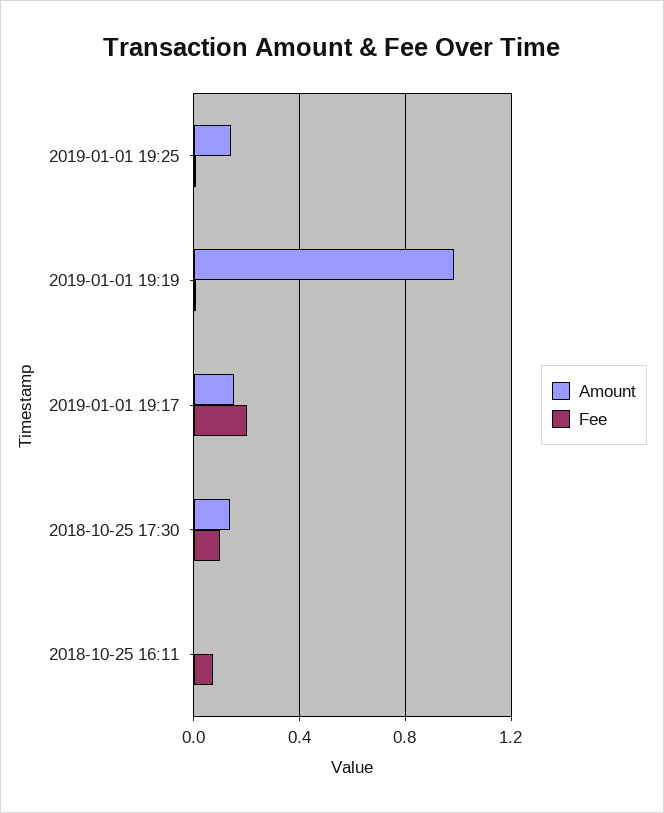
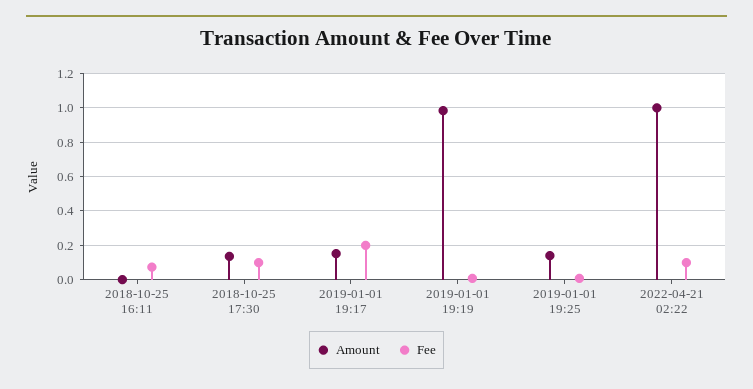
Amount, 2022-04-21 02:22: none -> 1
Fee, 2022-04-21 02:22: none -> 0.1

